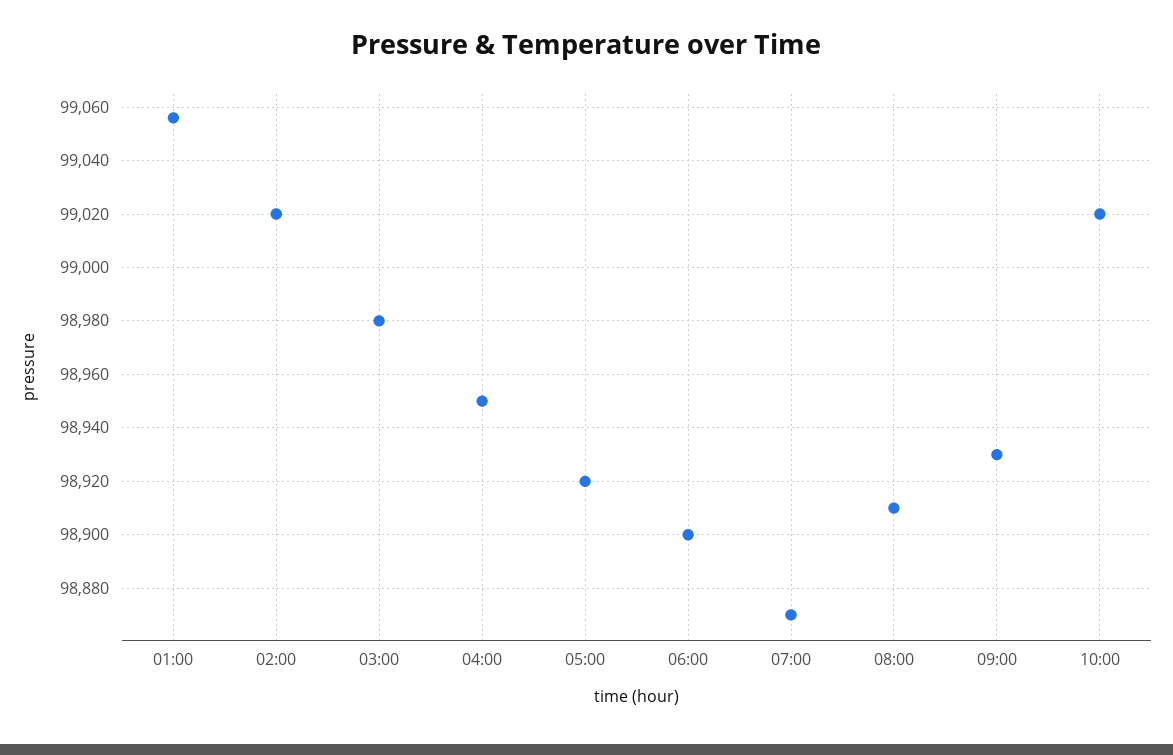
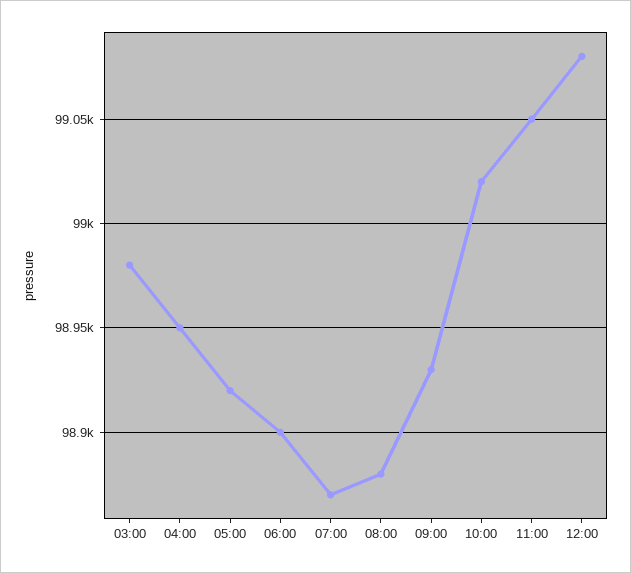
01:00: 99055 -> none
02:00: 99020 -> none
08:00: 98910 -> 98880
11:00: none -> 99050
12:00: none -> 99080

